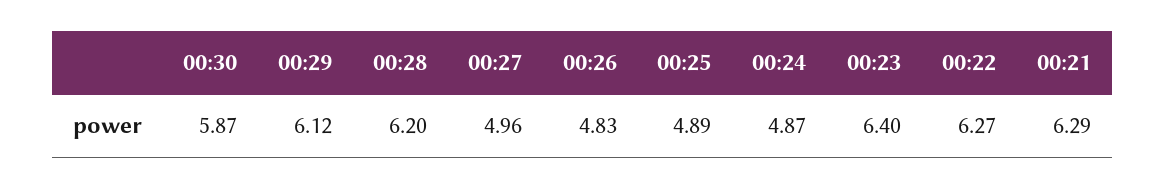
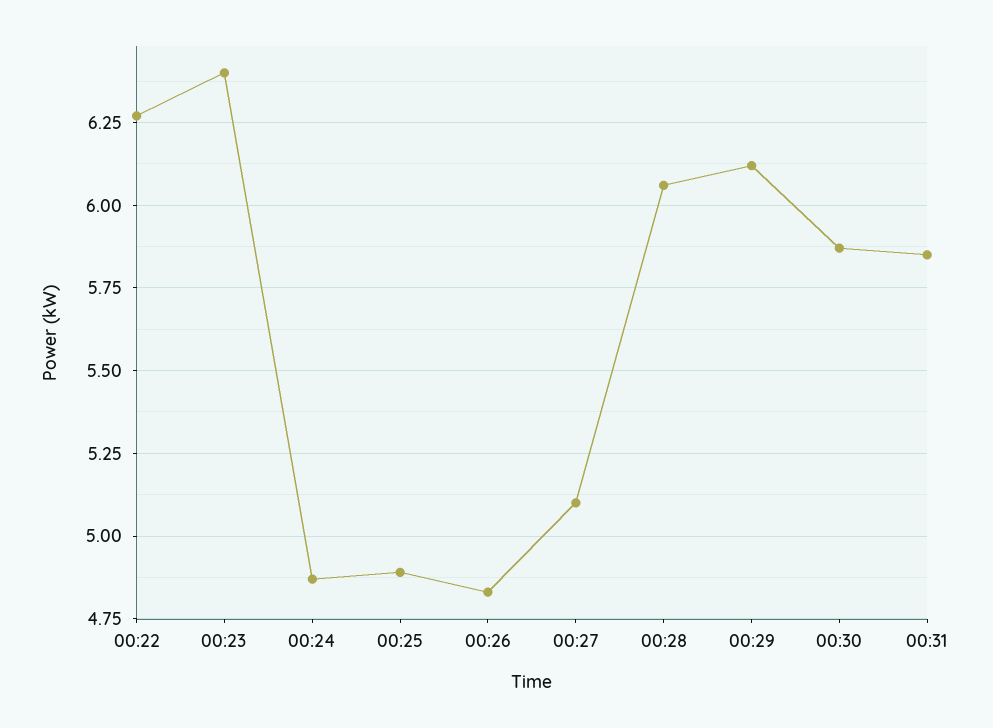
00:28: 6.2 -> 6.05
00:27: 4.96 -> 5.1
00:21: 6.29 -> none
00:31: none -> 5.85

